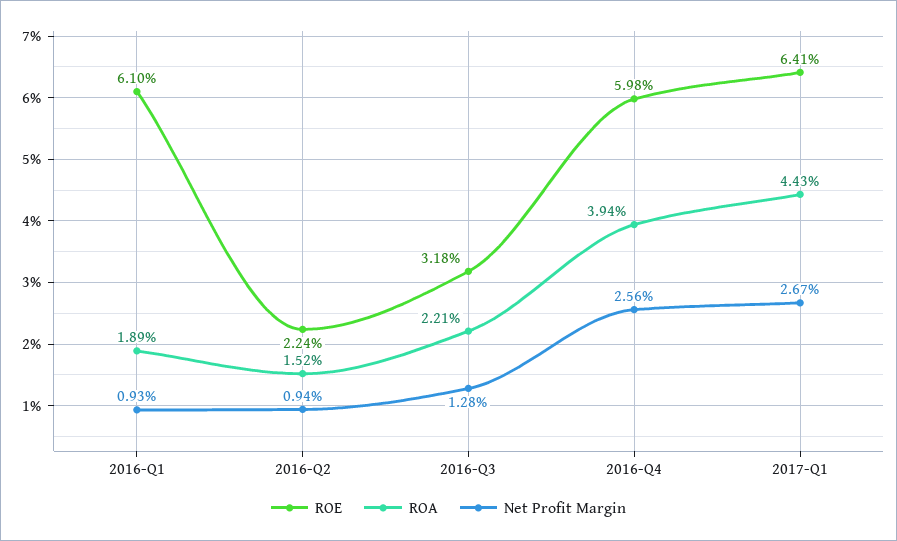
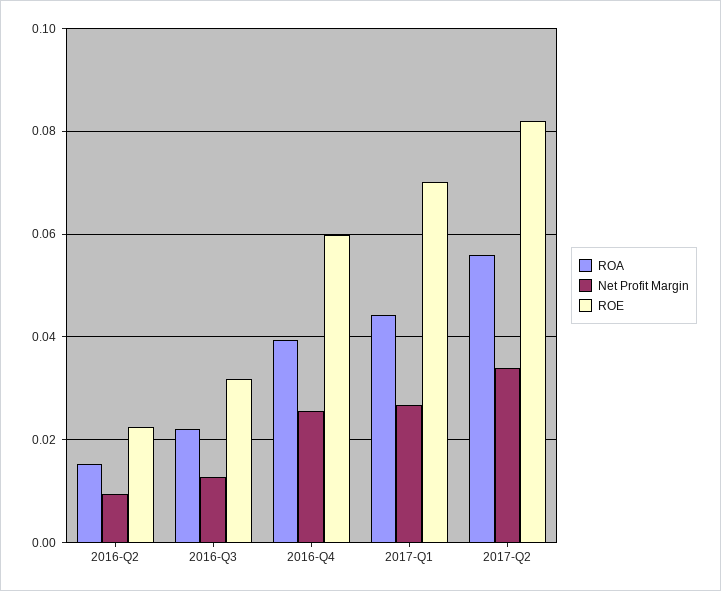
ROE, 2016-Q1: 0.061 -> none
ROA, 2016-Q1: 0.0189 -> none
Net Profit Margin, 2016-Q1: 0.0093 -> none
ROE, 2017-Q1: 0.0641 -> 0.07
ROA, 2017-Q2: none -> 0.056
Net Profit Margin, 2017-Q2: none -> 0.034
ROE, 2017-Q2: none -> 0.082

